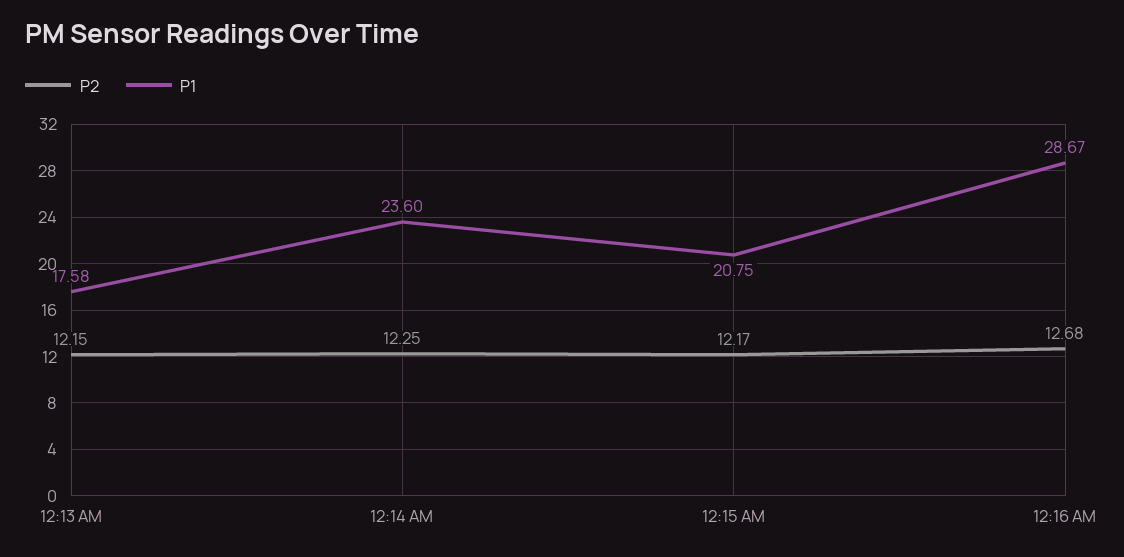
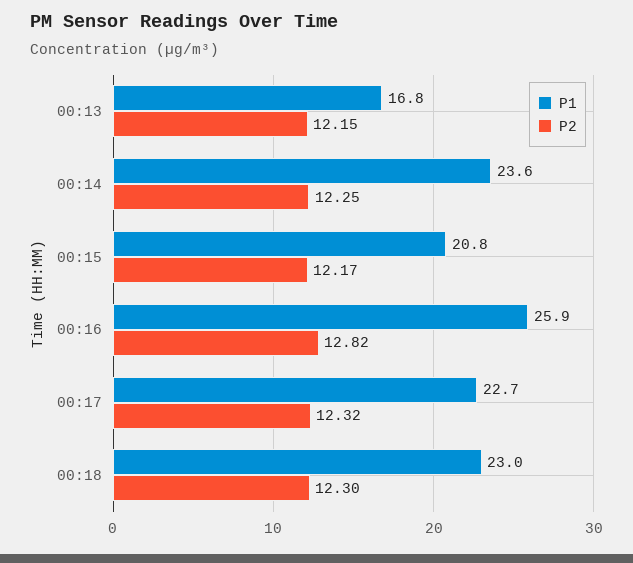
P1, 12:13 AM: 17.58 -> 16.8
P2, 12:16 AM: 12.68 -> 12.82
P1, 12:16 AM: 28.67 -> 25.9
P1, 00:17: none -> 22.7
P2, 00:17: none -> 12.32
P1, 00:18: none -> 23
P2, 00:18: none -> 12.3

